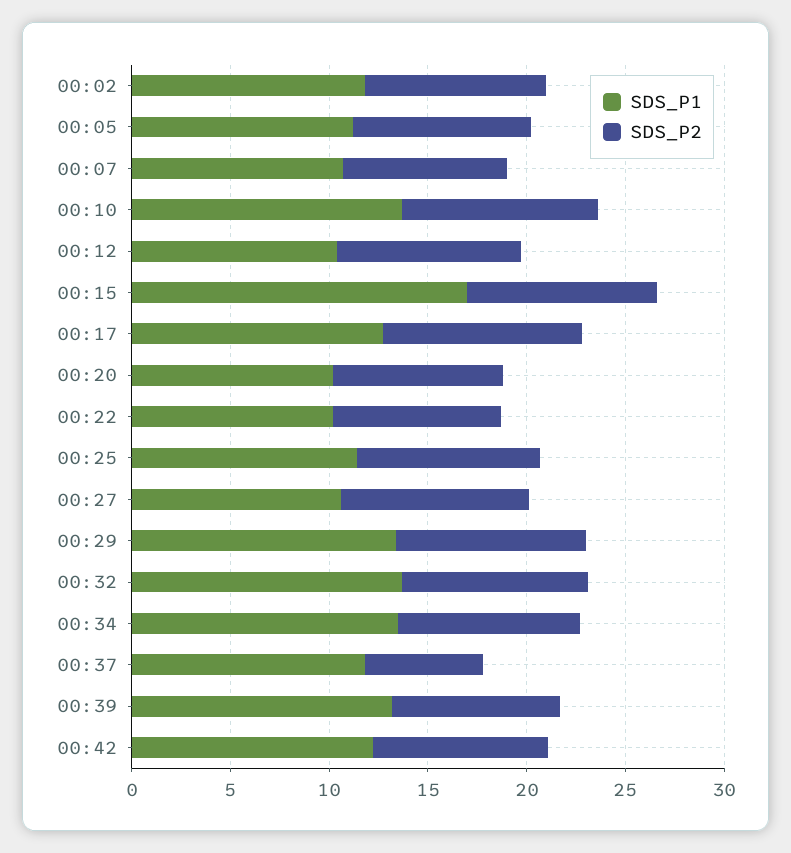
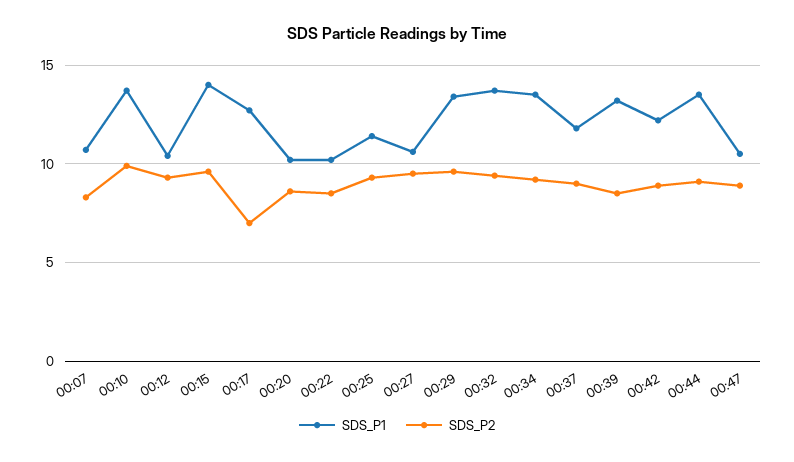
SDS_P1, 00:02: 12 -> none
SDS_P2, 00:02: 9 -> none
SDS_P1, 00:05: 11 -> none
SDS_P2, 00:05: 9 -> none
SDS_P1, 00:15: 17 -> 14
SDS_P2, 00:17: 10 -> 7
SDS_P2, 00:37: 6 -> 9
SDS_P1, 00:44: none -> 13.5
SDS_P2, 00:44: none -> 9
SDS_P1, 00:47: none -> 10.5
SDS_P2, 00:47: none -> 9

